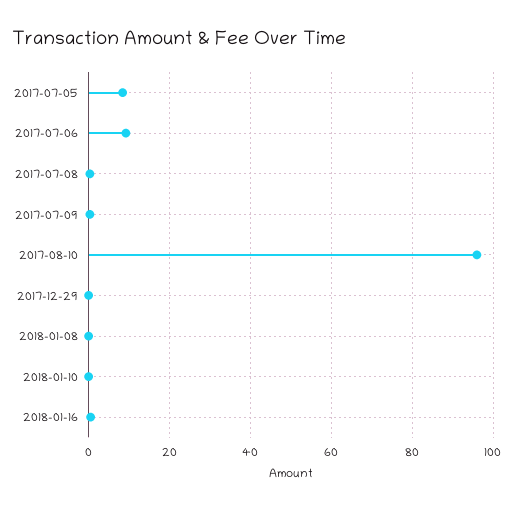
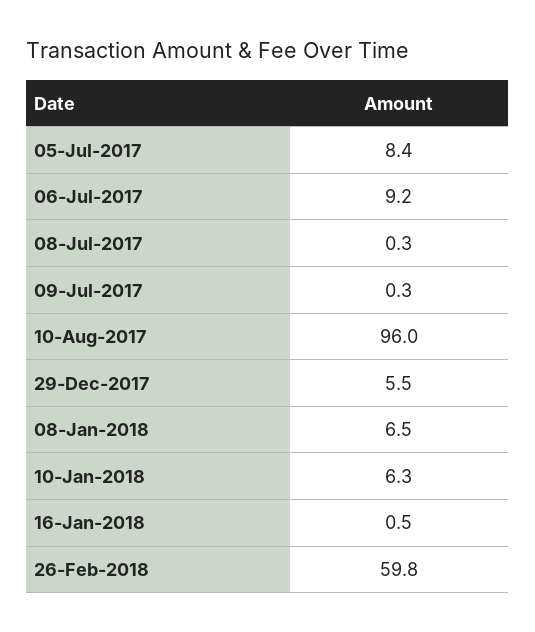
2017-12-29: 0 -> 5.5
2018-01-08: 0 -> 6.5
2018-01-10: 0 -> 6.3
26-Feb-2018: none -> 59.8

